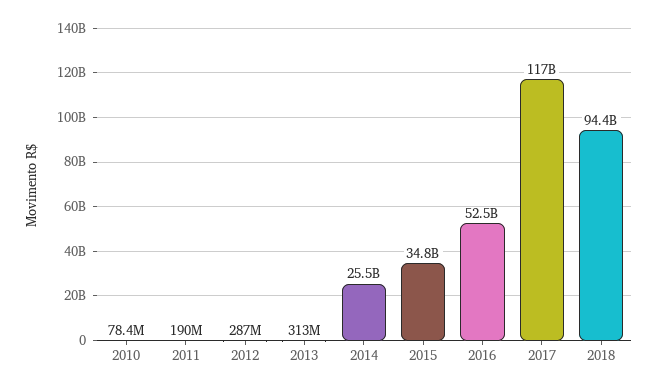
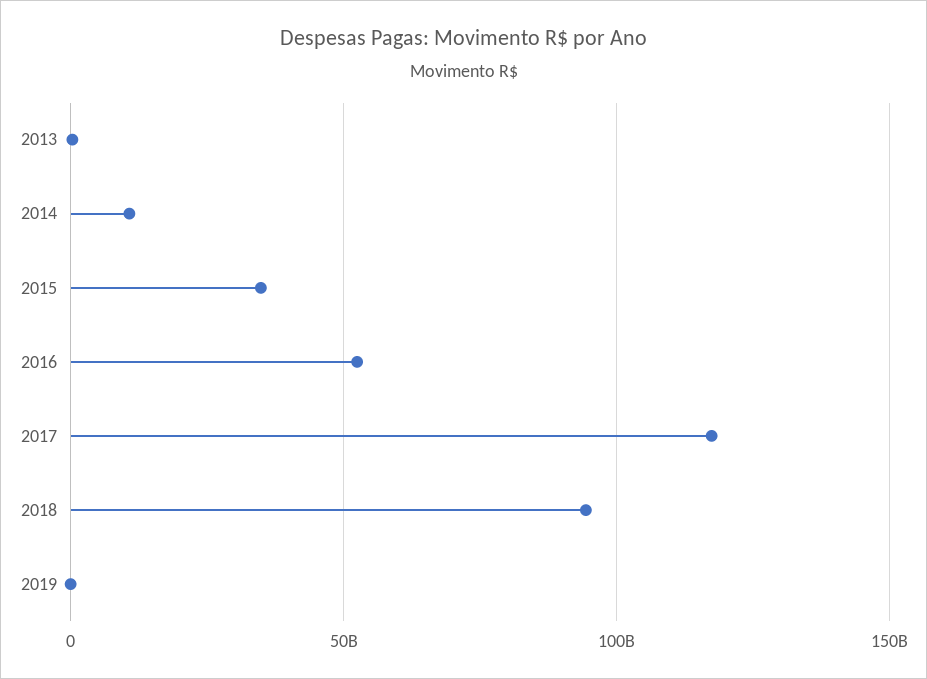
2010: 78400000 -> none
2011: 190000000 -> none
2012: 287000000 -> none
2014: 25500000000 -> 10000000000
2019: none -> 0

